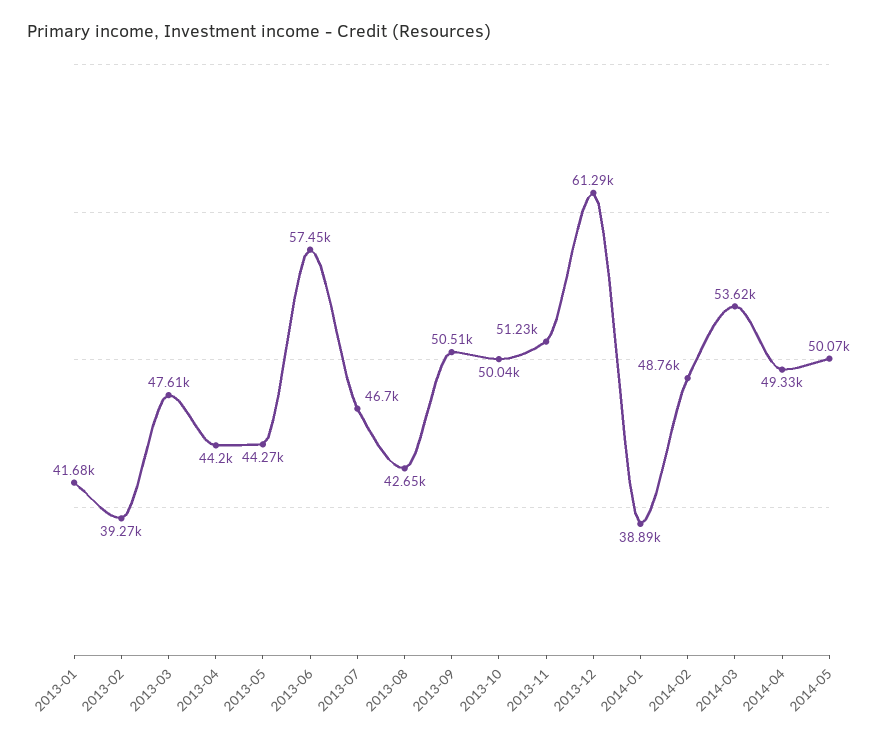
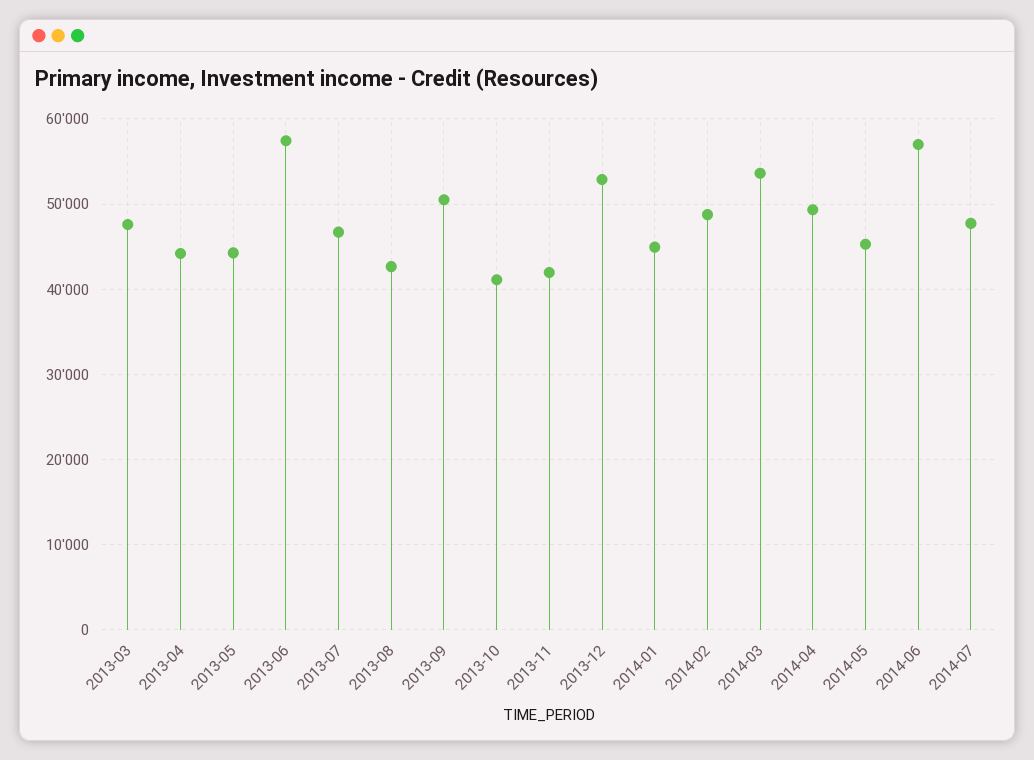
2013-01: 41680 -> none
2013-02: 39270 -> none
2013-10: 50040 -> 41000
2013-11: 51230 -> 42000
2013-12: 61290 -> 53000
2014-01: 38890 -> 45000
2014-05: 50070 -> 45000
2014-06: none -> 57000
2014-07: none -> 48000

